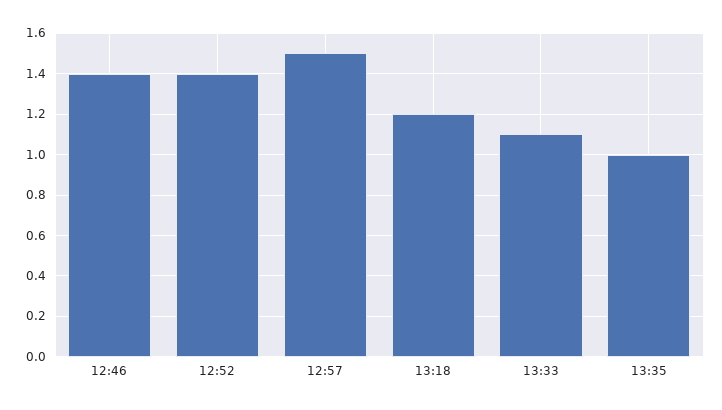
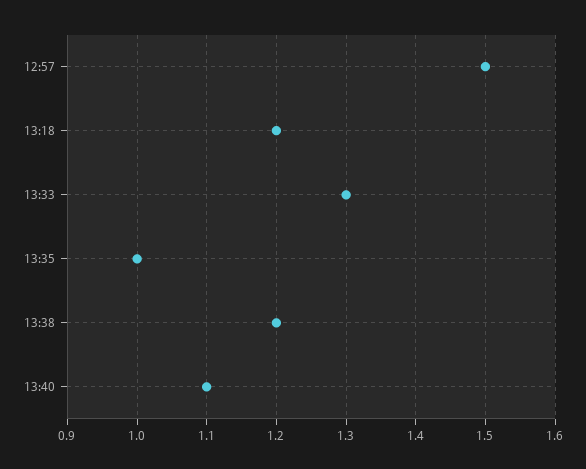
12:46: 1.4 -> none
12:52: 1.4 -> none
13:33: 1.1 -> 1.3
13:38: none -> 1.2
13:40: none -> 1.1

